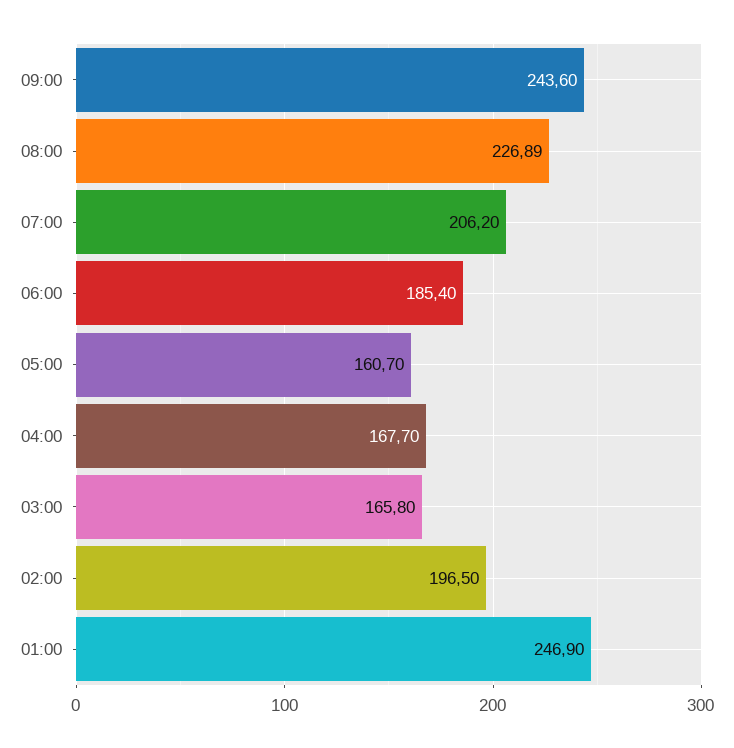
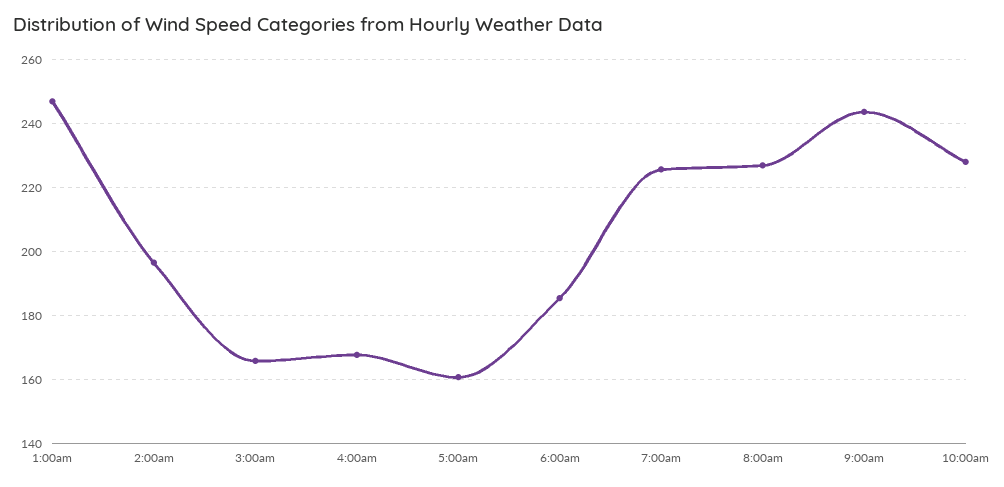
07:00: 206.2 -> 226
10:00am: none -> 228

